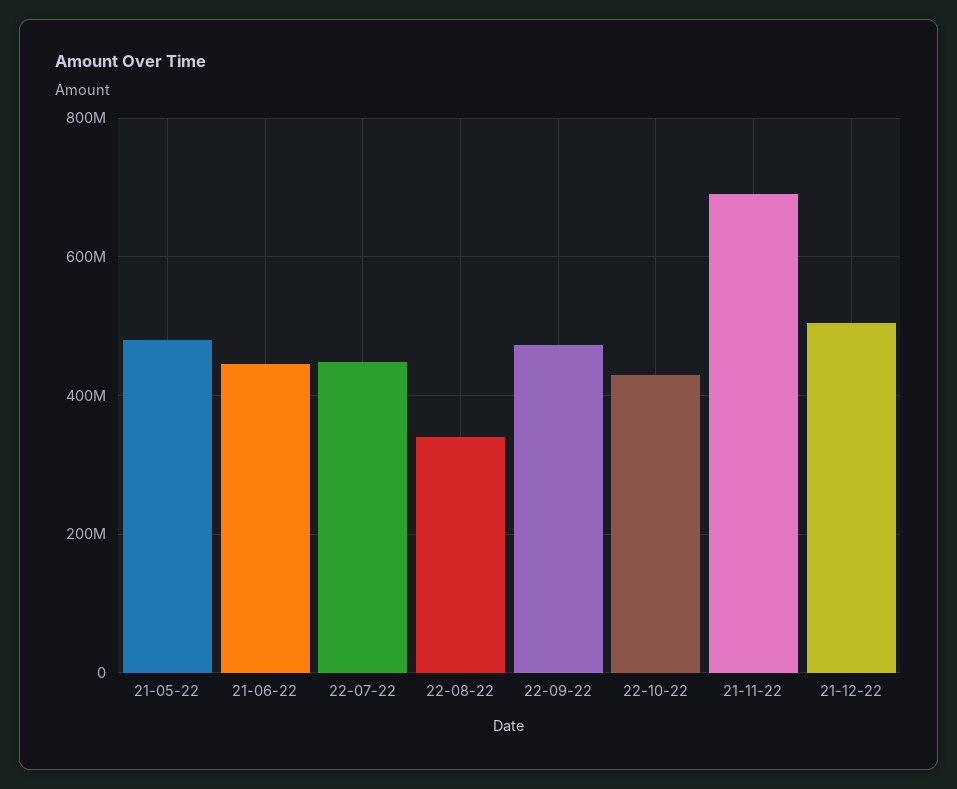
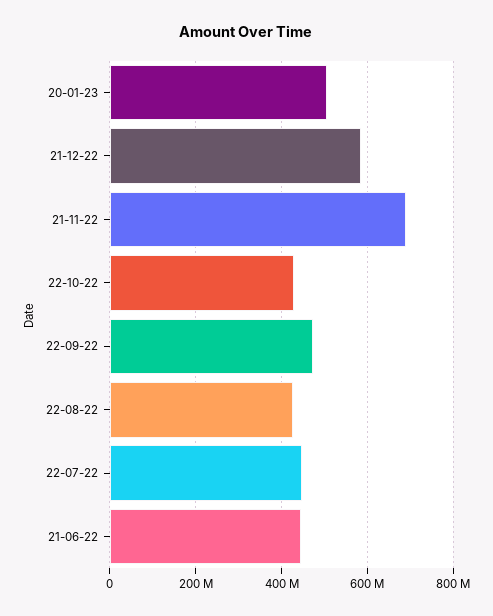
21-05-22: 480000000 -> none
22-08-22: 340000000 -> 420000000
21-12-22: 500000000 -> 580000000
20-01-23: none -> 500000000

